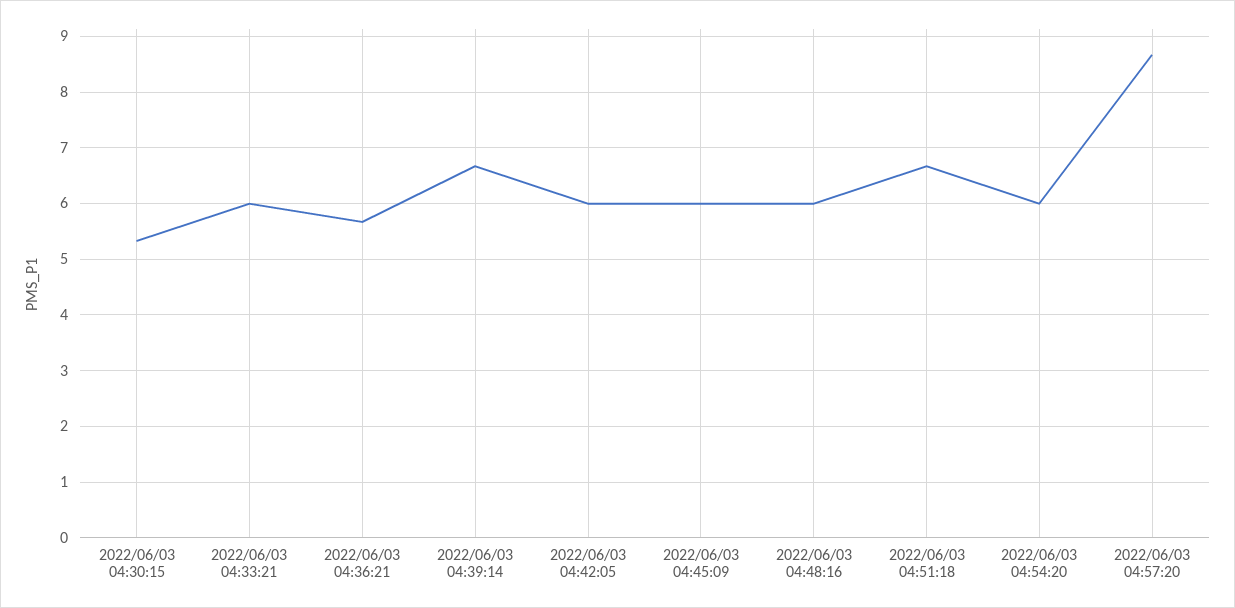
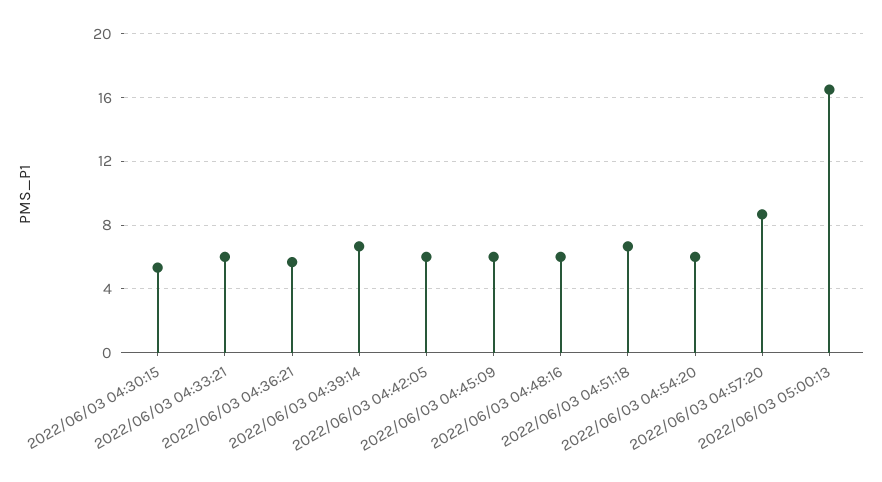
2022/06/03 05:00:13: none -> 16.5

